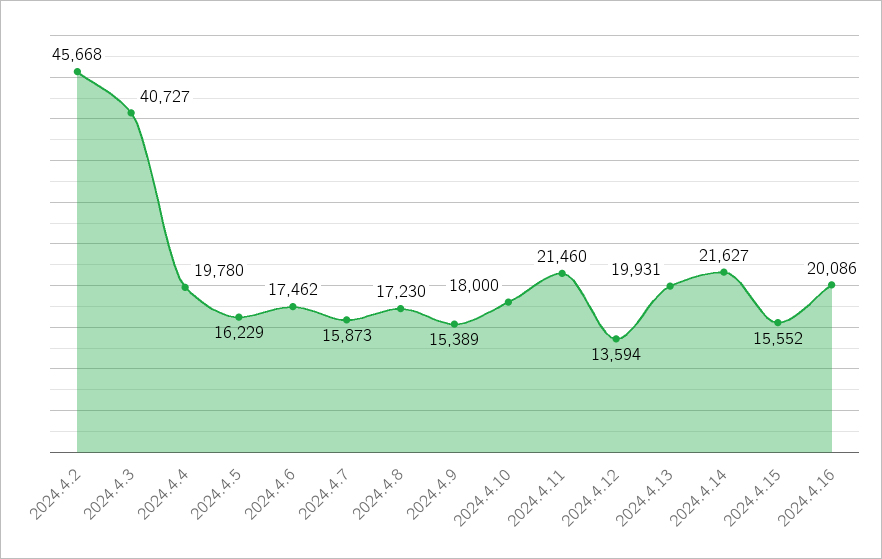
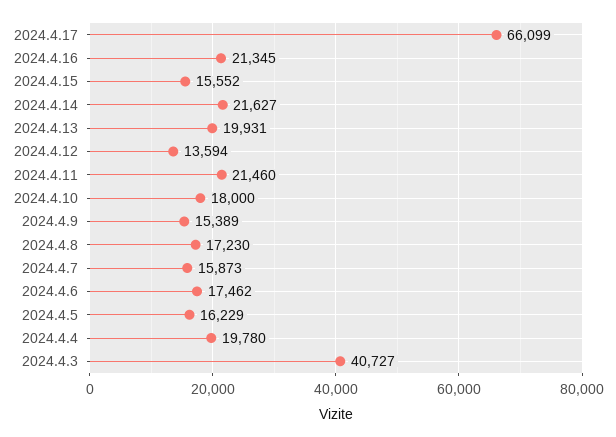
2024.4.2: 45668 -> none
2024.4.16: 20086 -> 21345
2024.4.17: none -> 66099

